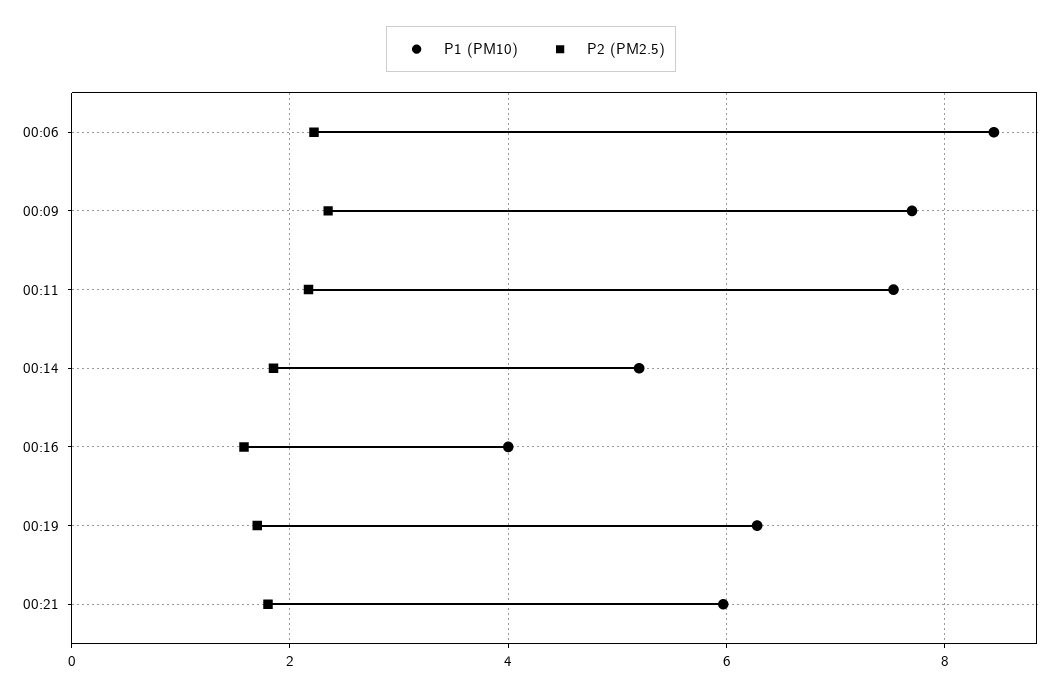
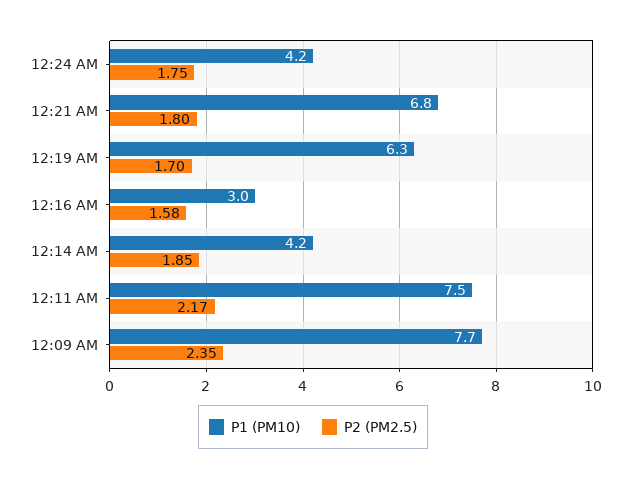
P1 (PM10), 00:06: 8.4 -> none
P2 (PM2.5), 00:06: 2.2 -> none
P1 (PM10), 00:14: 5.2 -> 4.2
P1 (PM10), 00:16: 4 -> 3
P1 (PM10), 00:21: 6 -> 6.8
P1 (PM10), 12:24 AM: none -> 4.2
P2 (PM2.5), 12:24 AM: none -> 1.75

